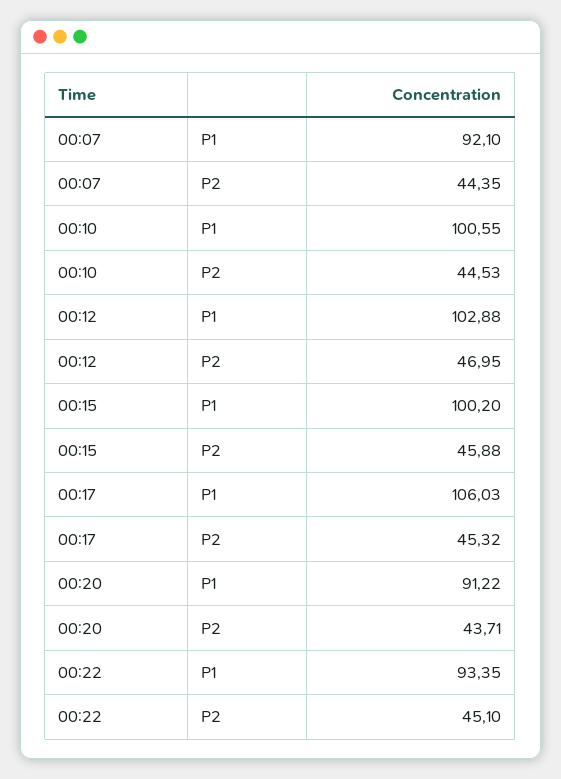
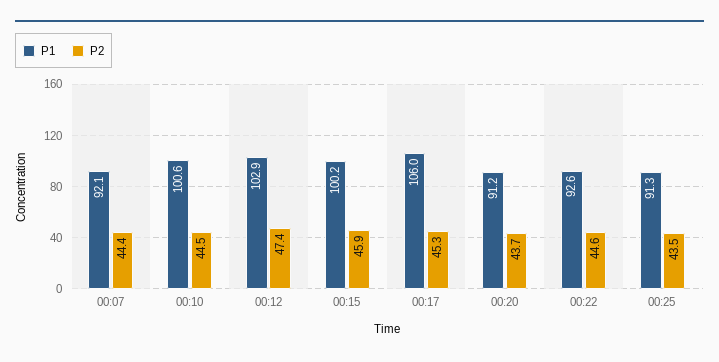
P2, 00:12: 46.95 -> 47.4
P1, 00:22: 93.35 -> 92.6
P2, 00:22: 45.1 -> 44.6
P1, 00:25: none -> 91.3
P2, 00:25: none -> 43.5

